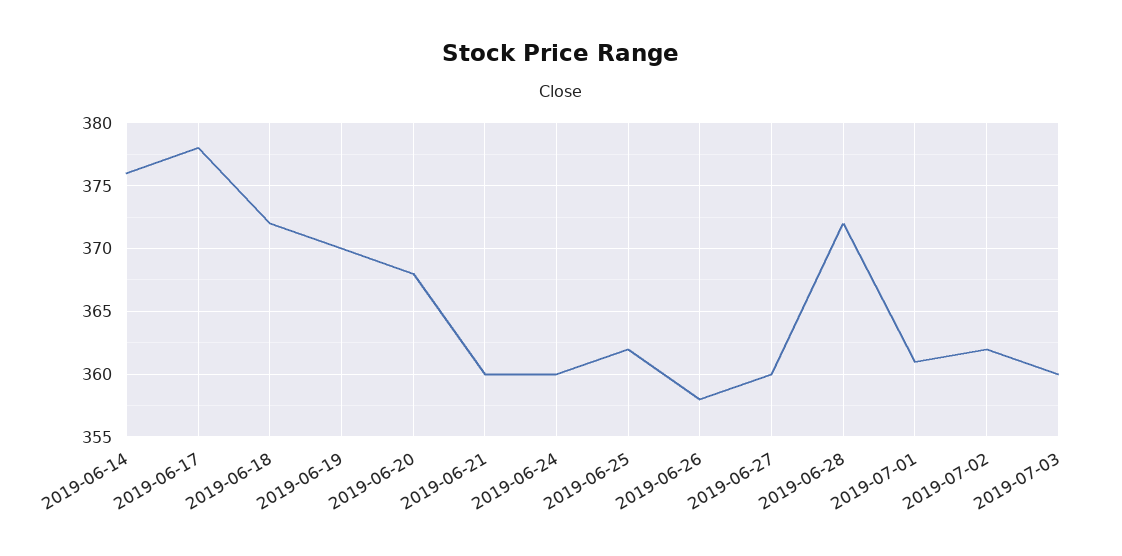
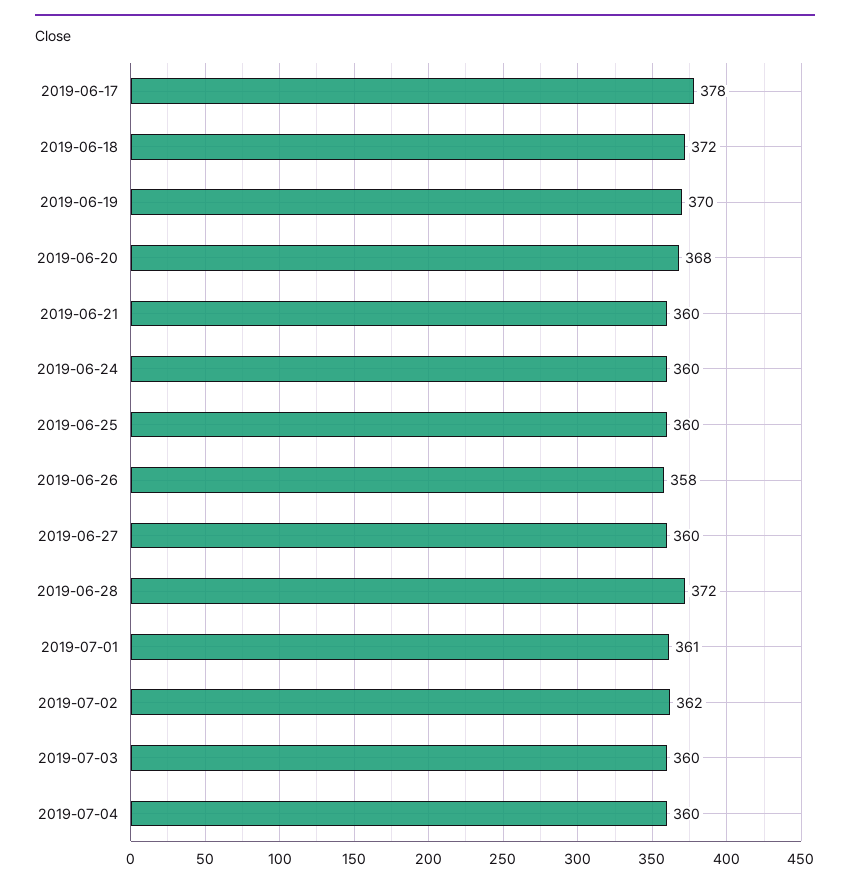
2019-06-14: 376 -> none
2019-06-25: 362 -> 360
2019-07-04: none -> 360

